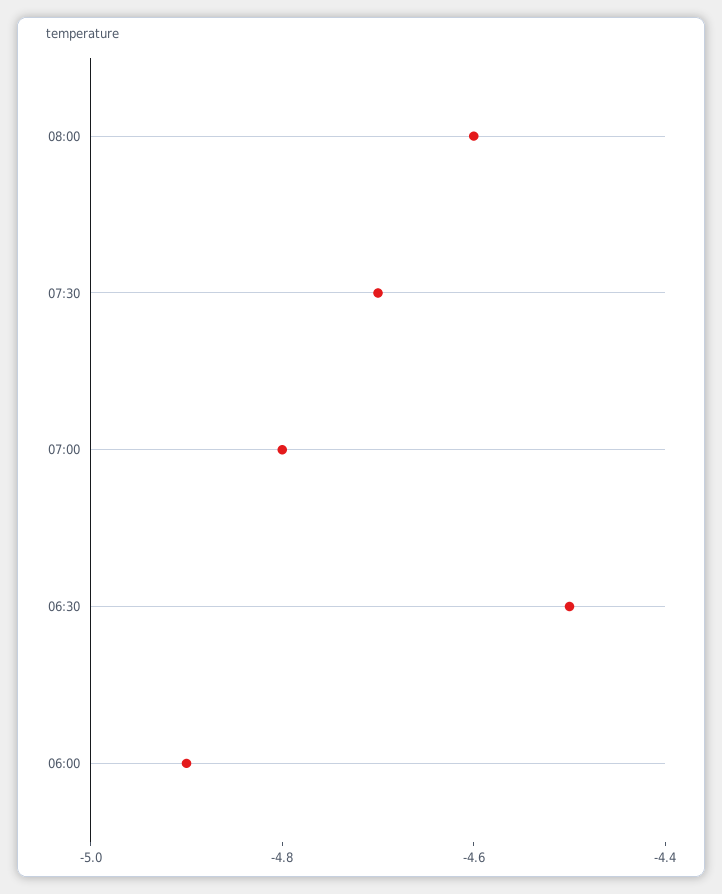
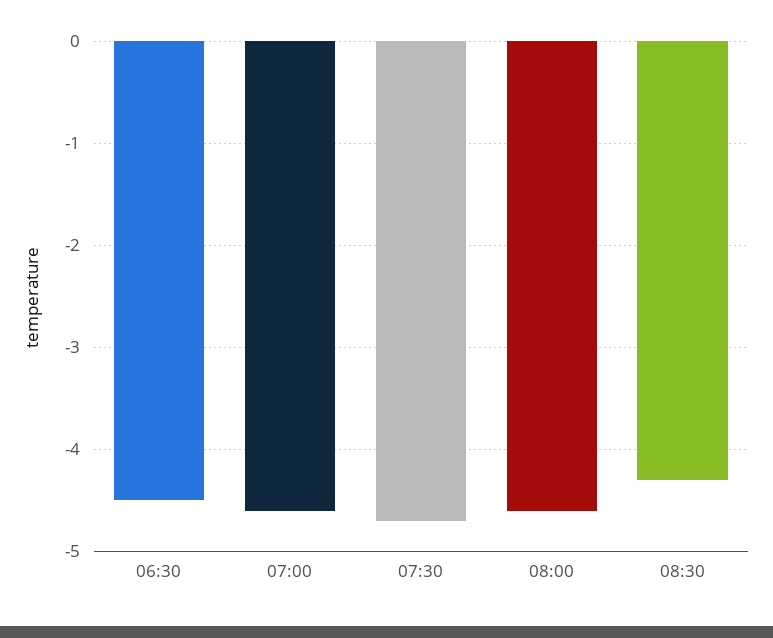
07:00: -4.8 -> -4.6
06:00: -4.9 -> none
08:30: none -> -4.3

